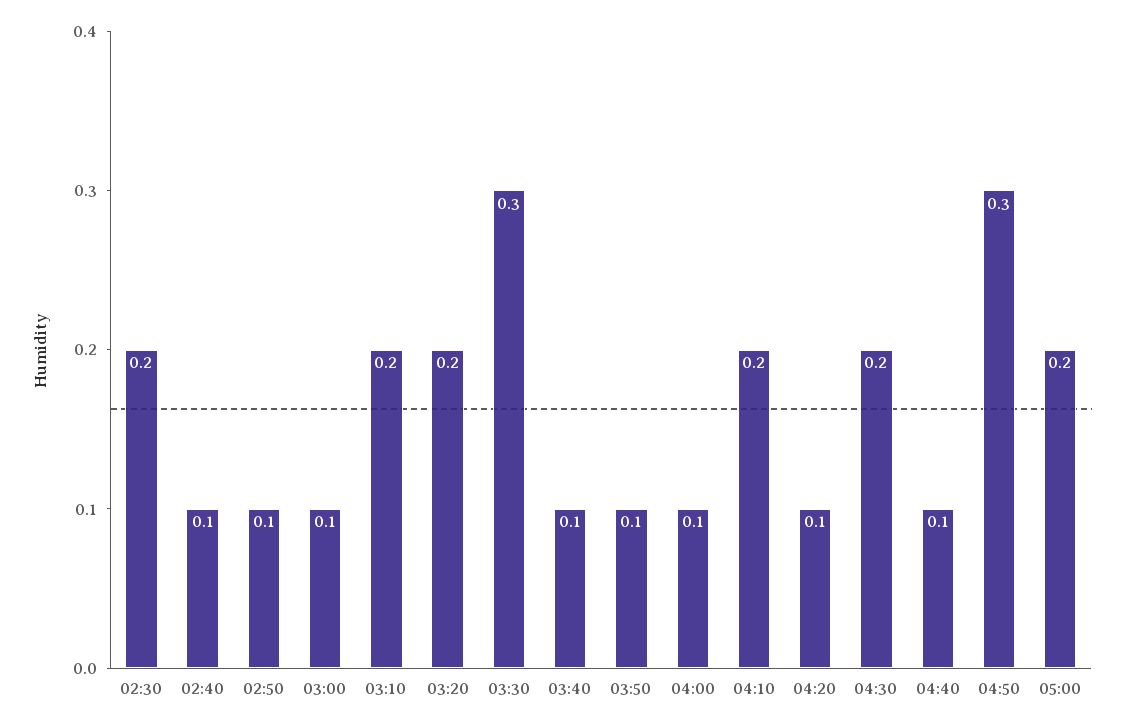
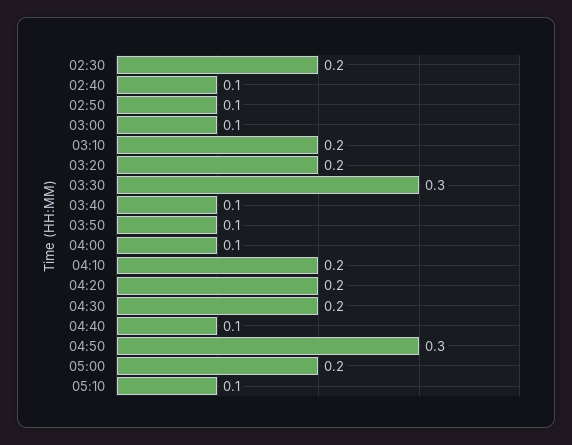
04:20: 0.1 -> 0.2
05:10: none -> 0.1

